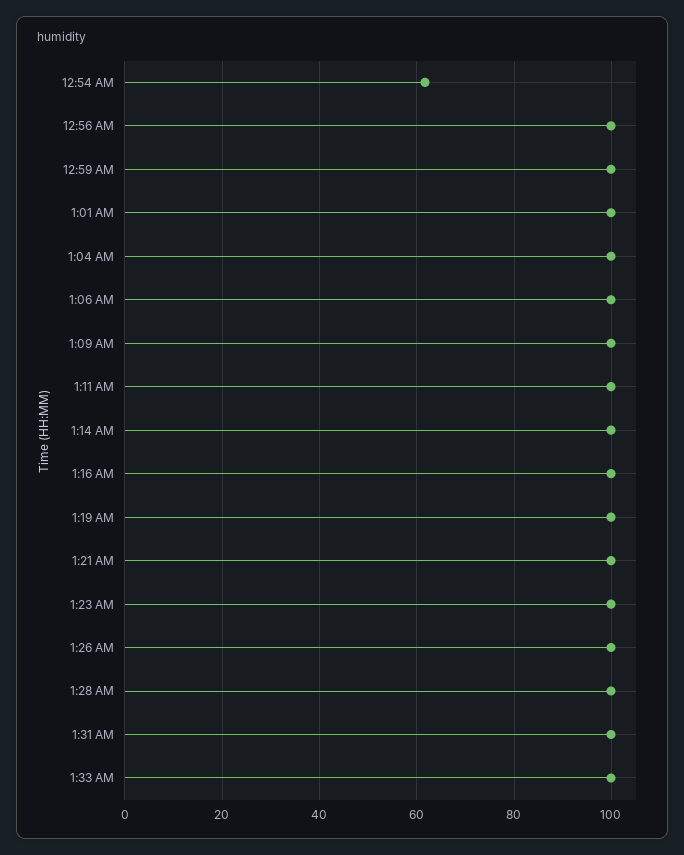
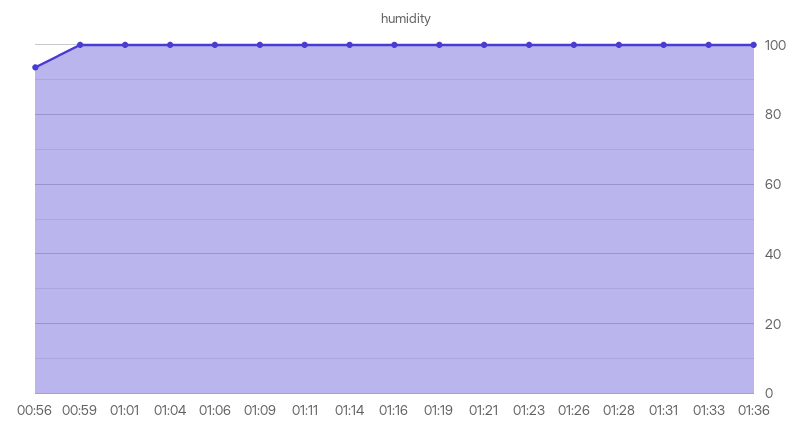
12:54 AM: 62 -> none
12:56 AM: 100 -> 94
01:36: none -> 100

